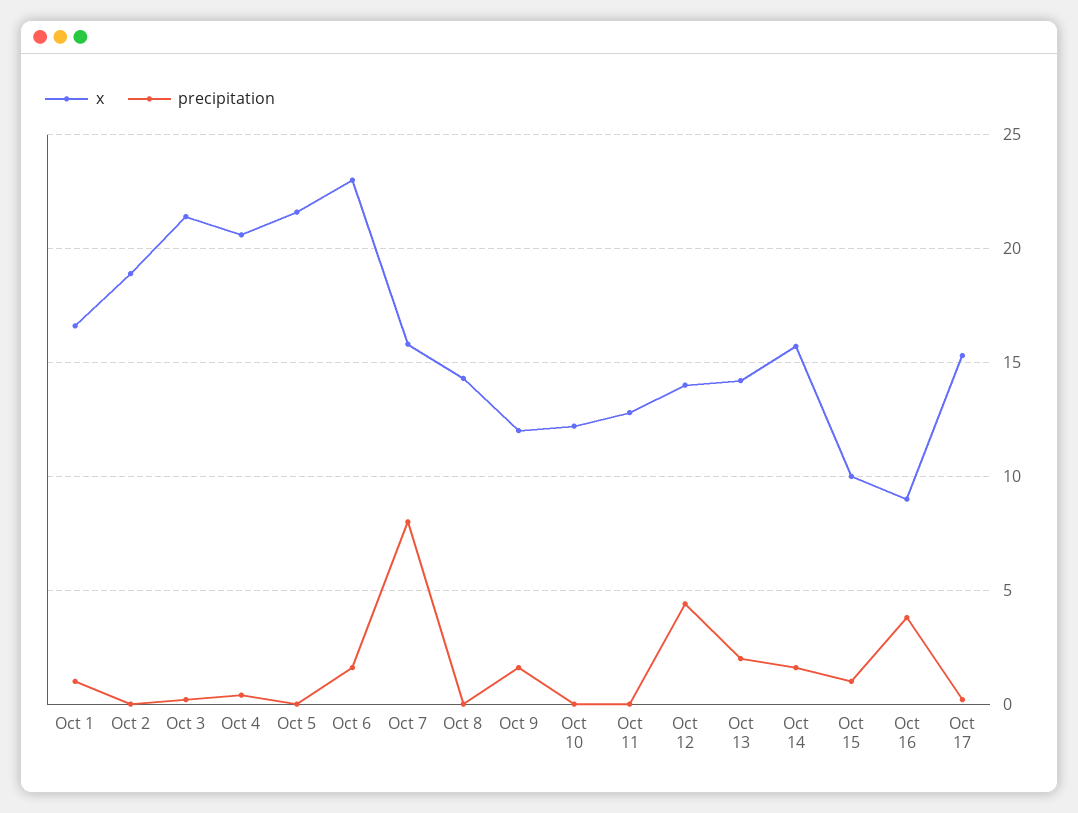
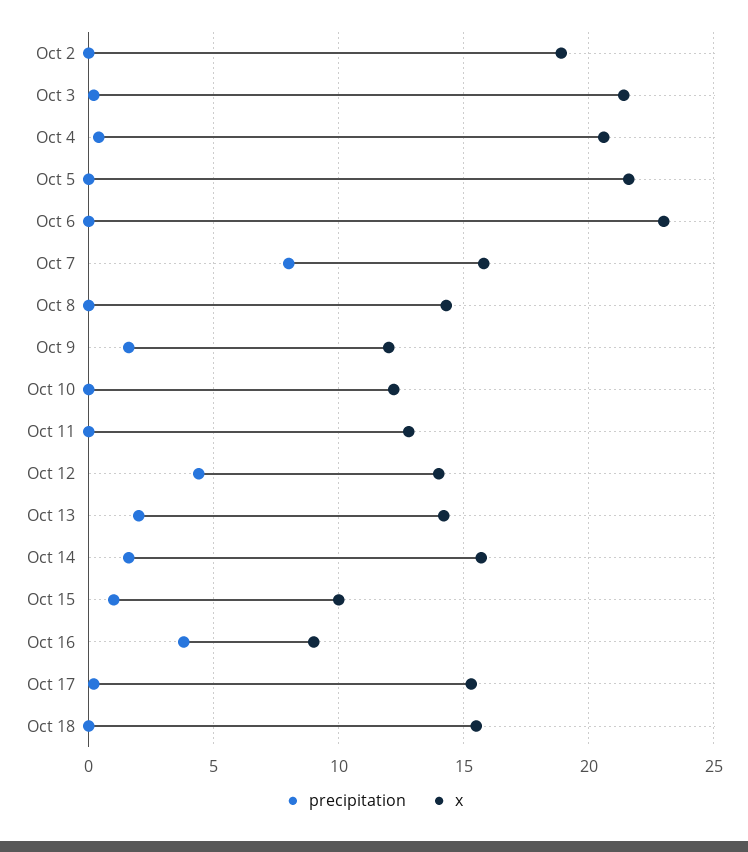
x, Oct 1: 16.5 -> none
precipitation, Oct 1: 1 -> none
precipitation, Oct 6: 1.5 -> 0
precipitation, Oct 18: none -> 0
x, Oct 18: none -> 15.5

